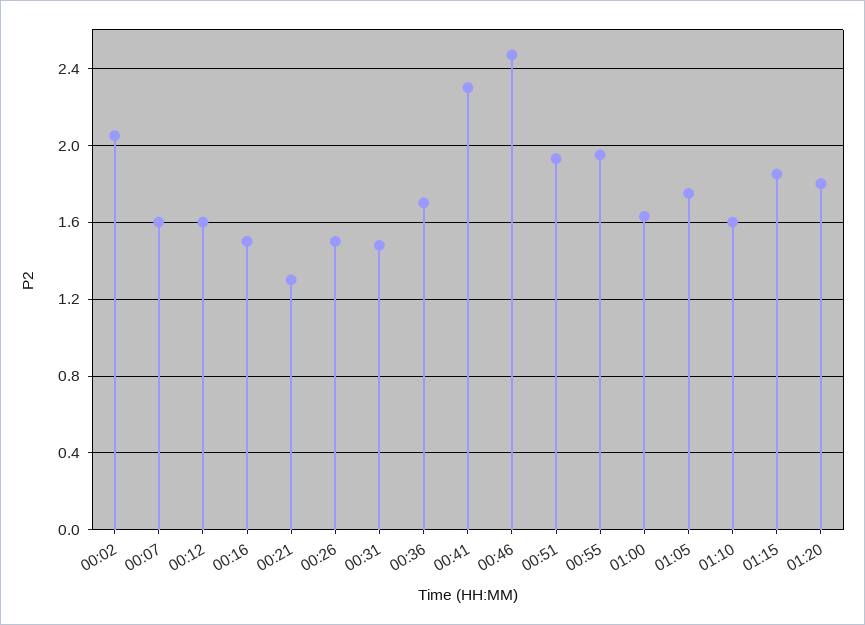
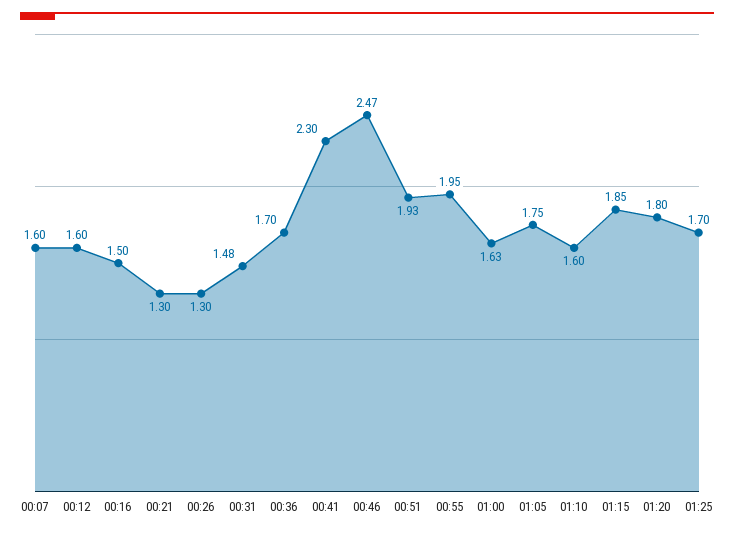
00:02: 2.05 -> none
00:26: 1.5 -> 1.3
01:25: none -> 1.7

